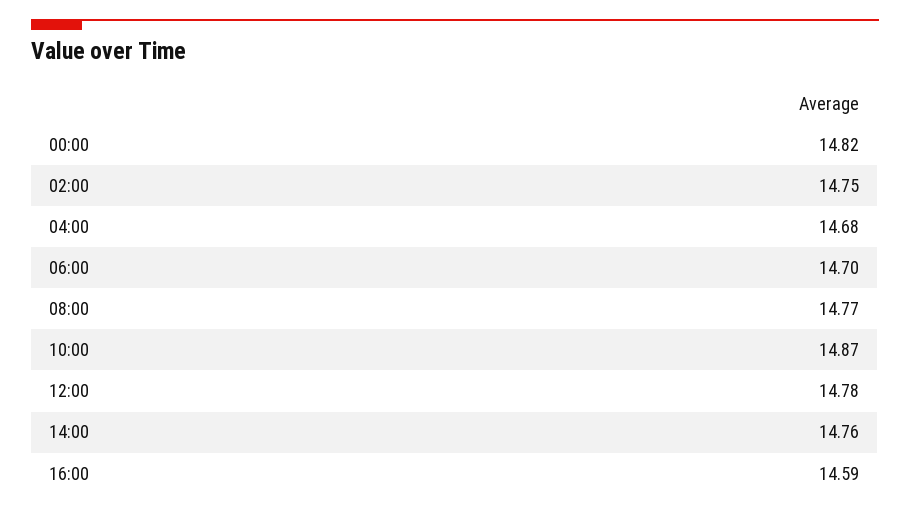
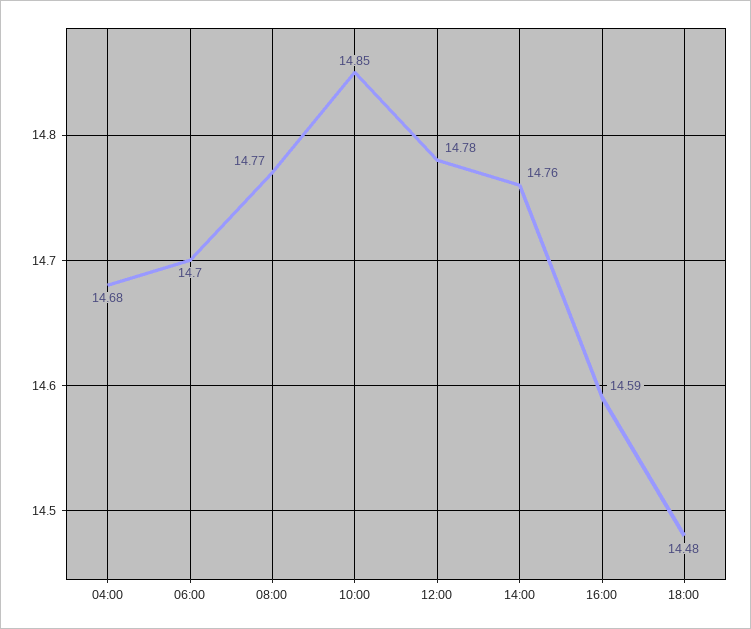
00:00: 14.82 -> none
02:00: 14.75 -> none
10:00: 14.87 -> 14.85
18:00: none -> 14.48

